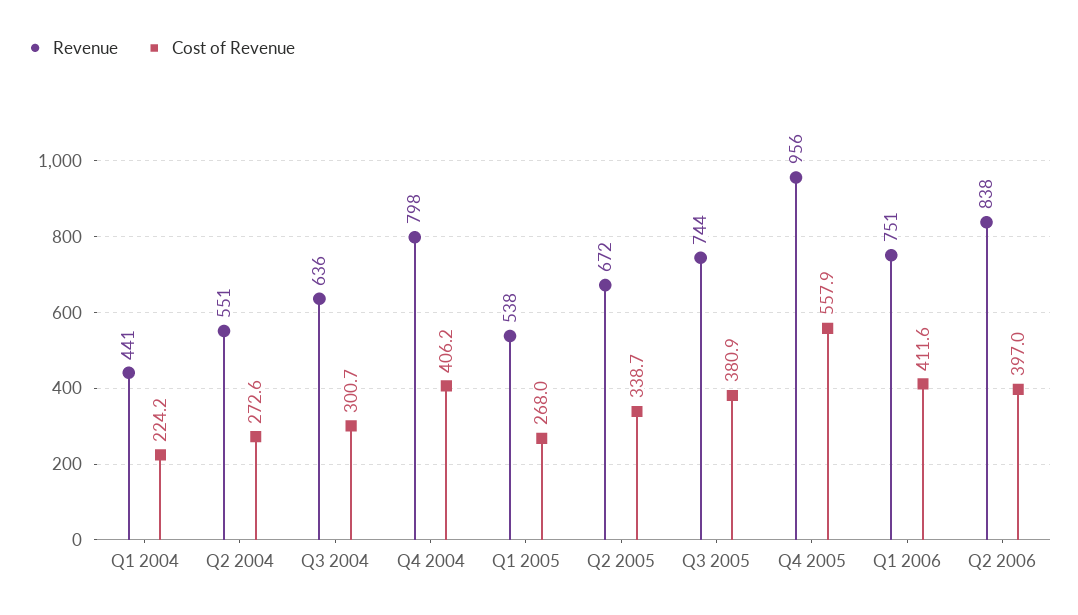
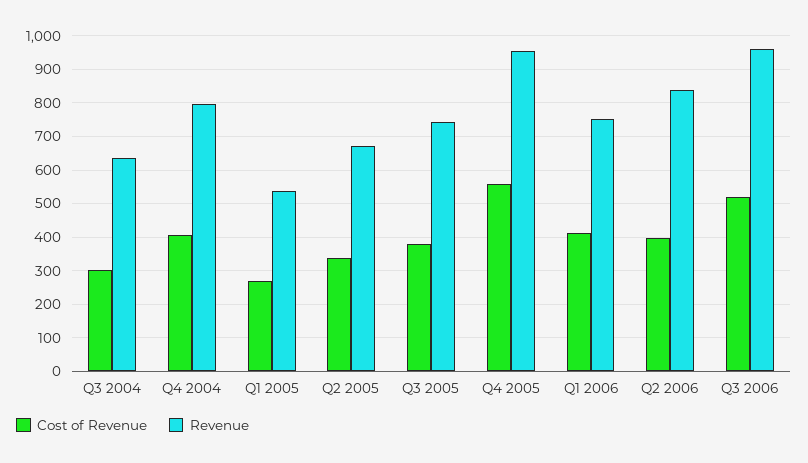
Revenue, Q1 2004: 441 -> none
Cost of Revenue, Q1 2004: 224.2 -> none
Revenue, Q2 2004: 551 -> none
Cost of Revenue, Q2 2004: 272.6 -> none
Cost of Revenue, Q3 2006: none -> 520
Revenue, Q3 2006: none -> 960

